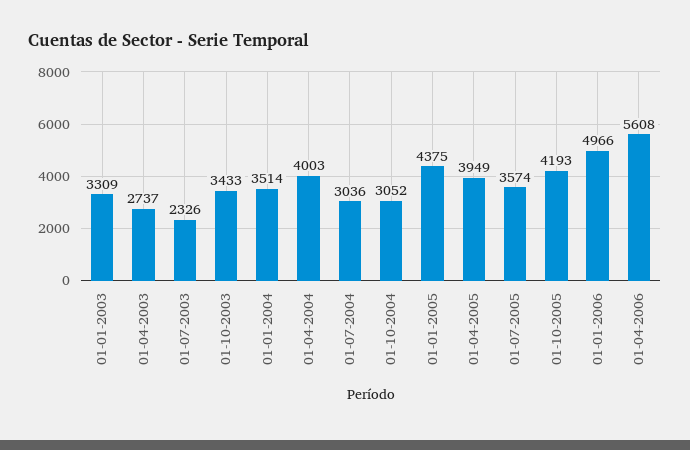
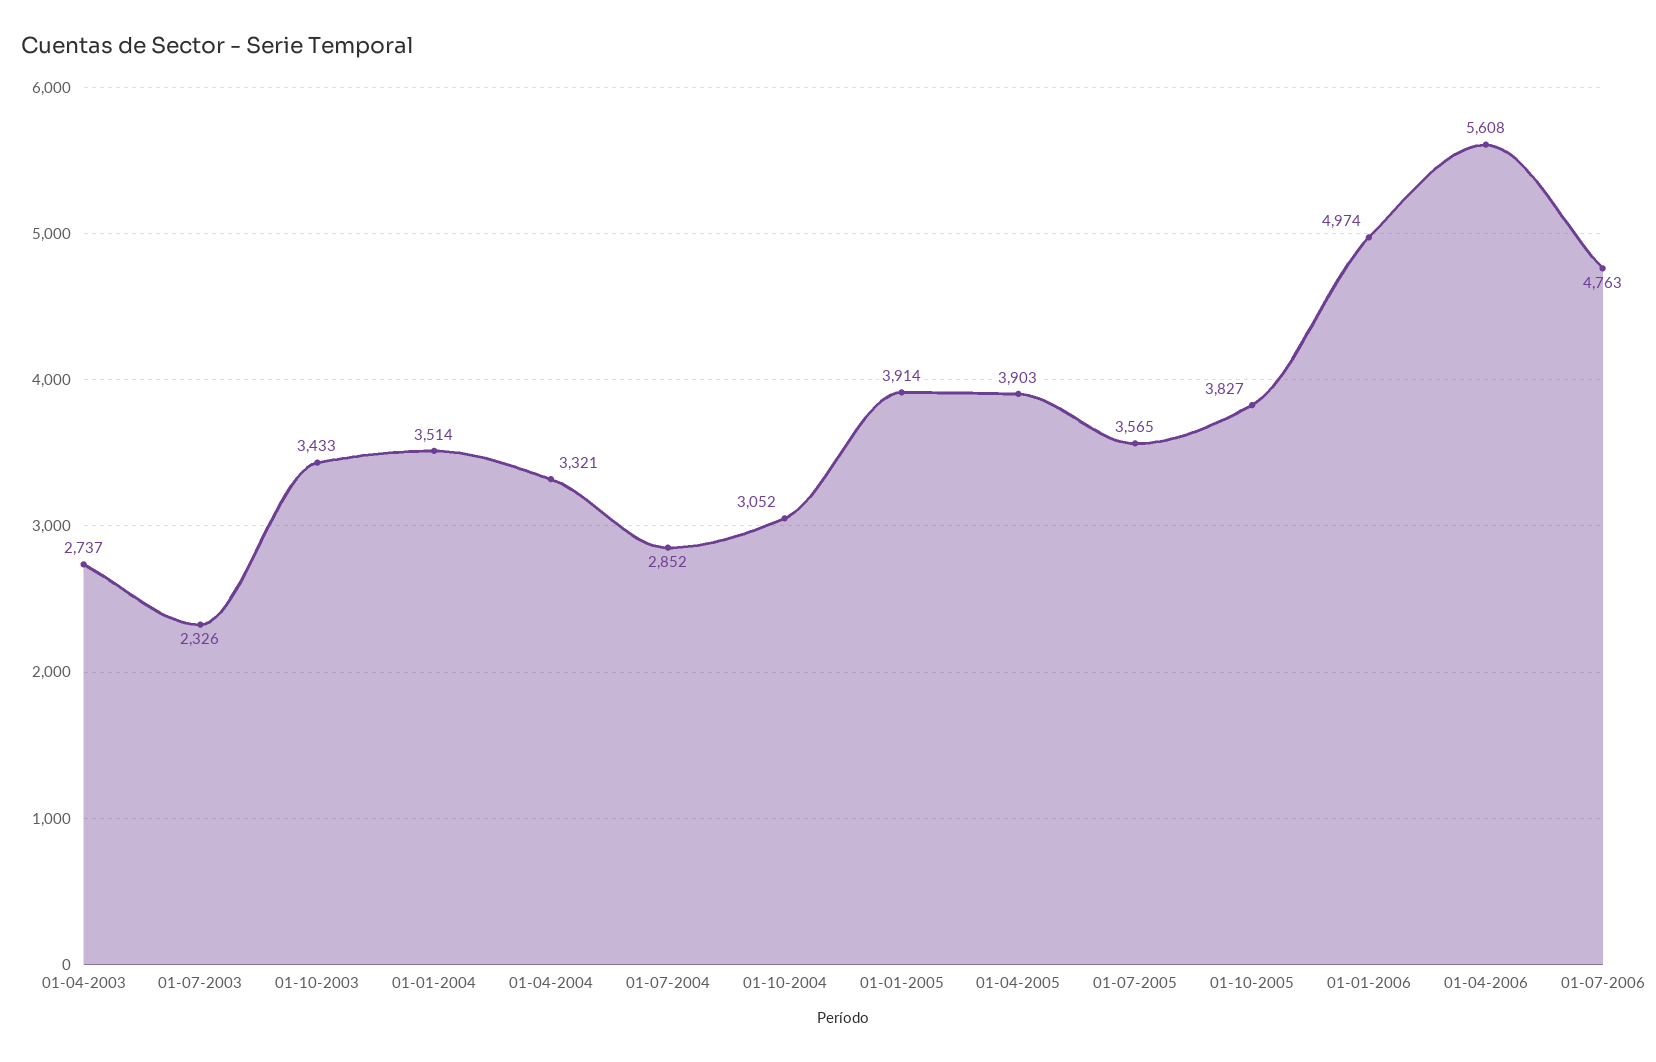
01-01-2003: 3309 -> none
01-04-2004: 4003 -> 3321
01-07-2004: 3036 -> 2852
01-01-2005: 4375 -> 3914
01-04-2005: 3949 -> 3903
01-07-2005: 3574 -> 3565
01-10-2005: 4193 -> 3827
01-01-2006: 4966 -> 4974
01-07-2006: none -> 4763

